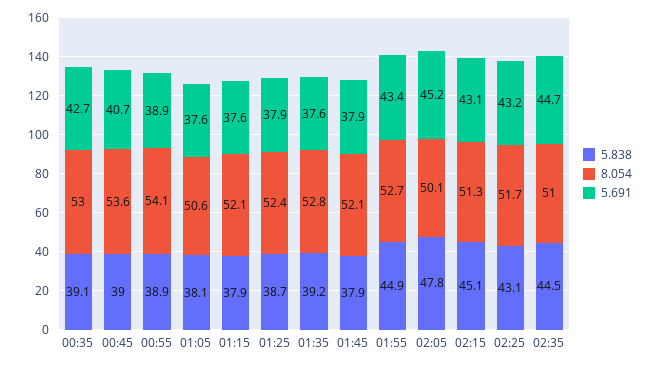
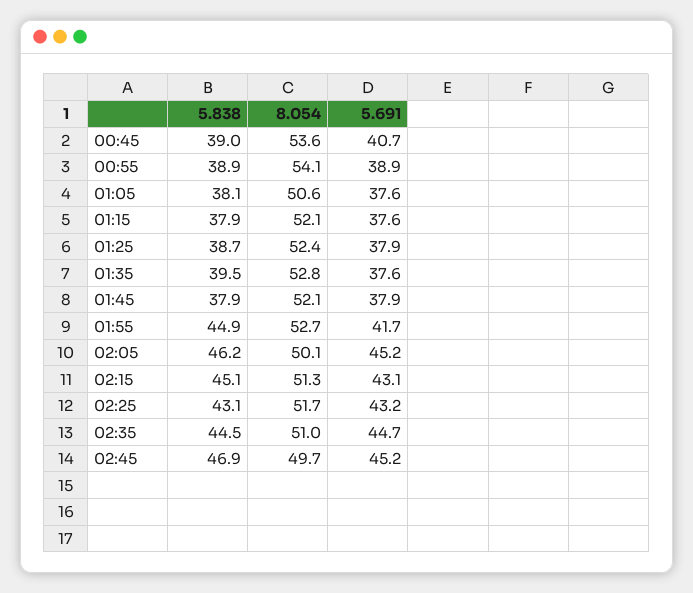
5.838, 00:35: 39.1 -> none
8.054, 00:35: 53 -> none
5.691, 00:35: 42.7 -> none
5.838, 01:35: 39.2 -> 39.5
5.691, 01:55: 43.4 -> 41.7
5.838, 02:05: 47.8 -> 46.2
5.838, 02:45: none -> 46.9
8.054, 02:45: none -> 49.7
5.691, 02:45: none -> 45.2

